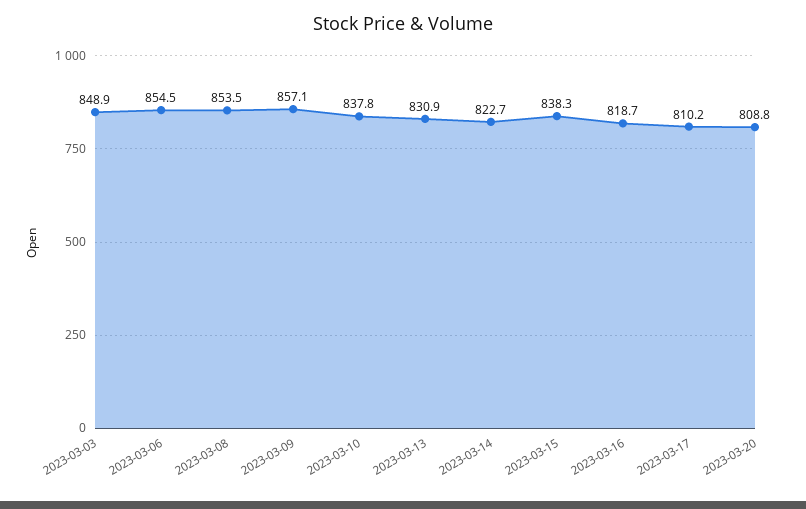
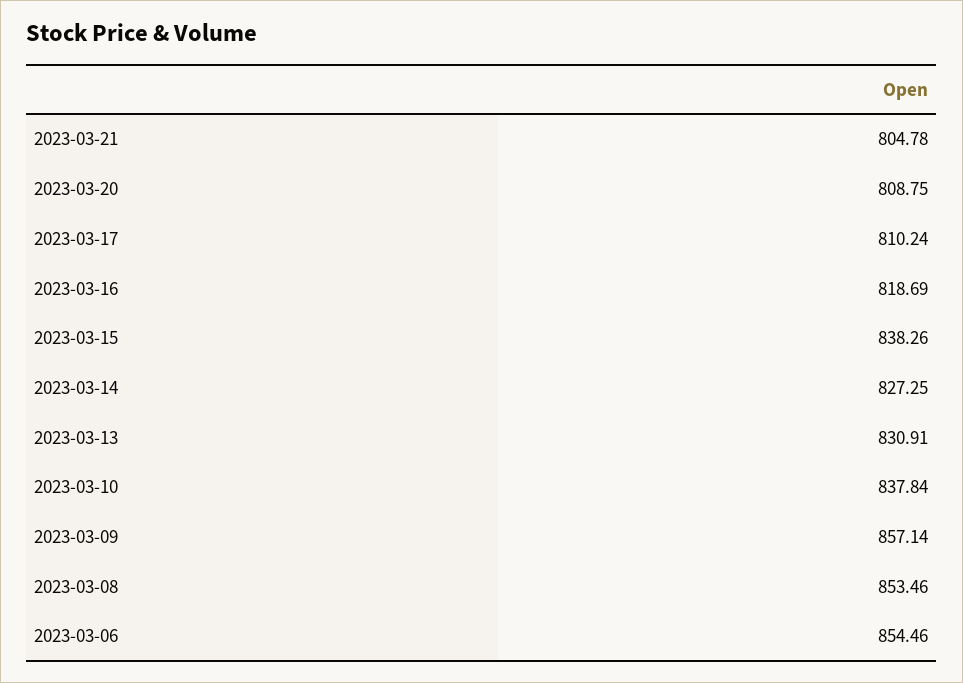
2023-03-03: 848.9 -> none
2023-03-14: 822.7 -> 827.25
2023-03-21: none -> 804.78

